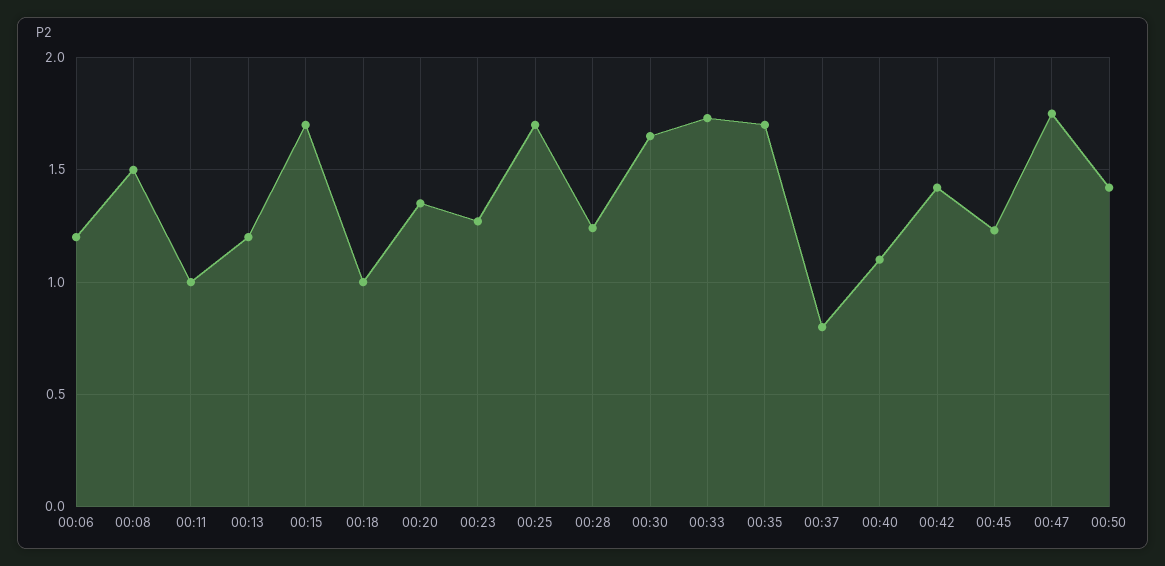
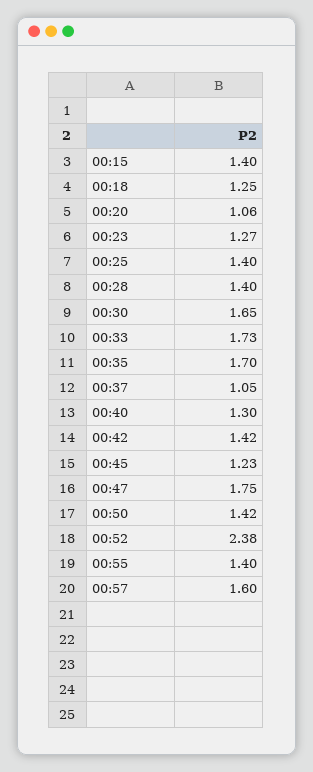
00:06: 1.2 -> none
00:08: 1.5 -> none
00:11: 1 -> none
00:13: 1.2 -> none
00:15: 1.7 -> 1.4
00:18: 1 -> 1.25
00:20: 1.35 -> 1.06
00:25: 1.7 -> 1.4
00:28: 1.25 -> 1.4
00:37: 0.8 -> 1.05
00:40: 1.1 -> 1.3
00:52: none -> 2.38
00:55: none -> 1.4
00:57: none -> 1.6

